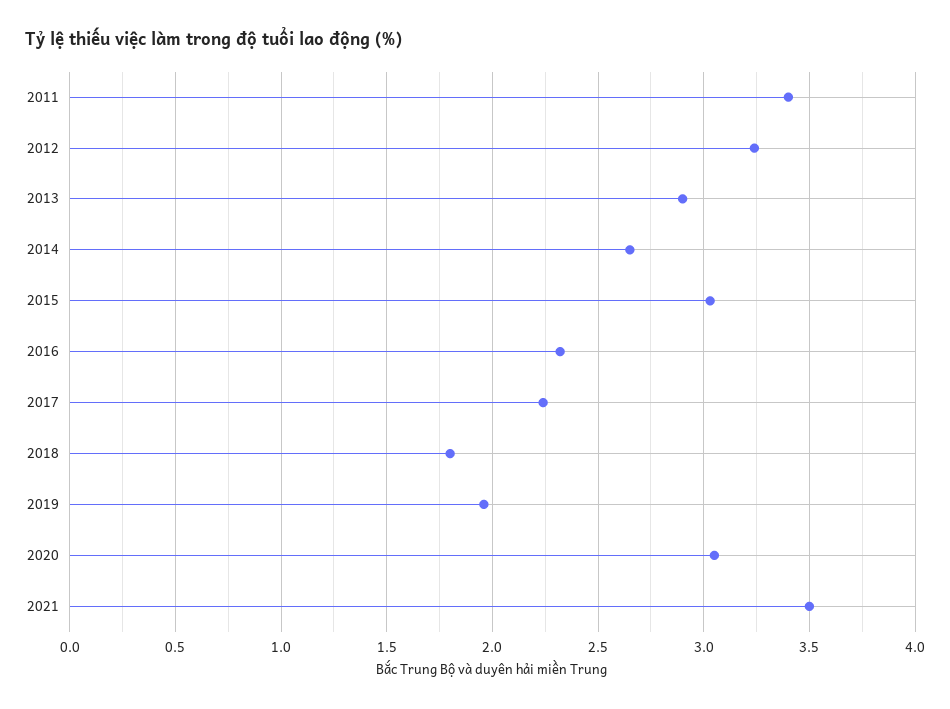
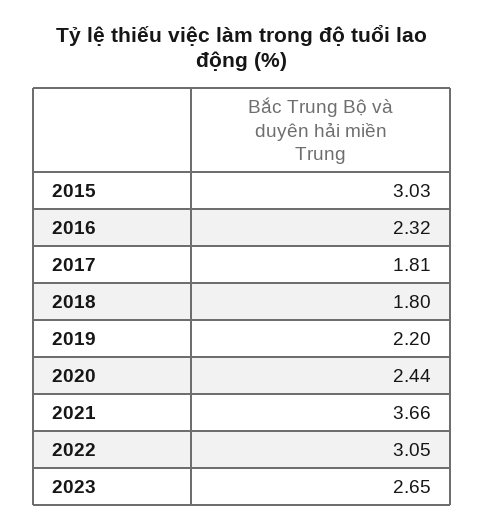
2011: 3.4 -> none
2012: 3.25 -> none
2013: 2.9 -> none
2014: 2.65 -> none
2017: 2.25 -> 1.81
2019: 1.95 -> 2.2
2020: 3.05 -> 2.44
2021: 3.5 -> 3.66
2022: none -> 3.05
2023: none -> 2.65

